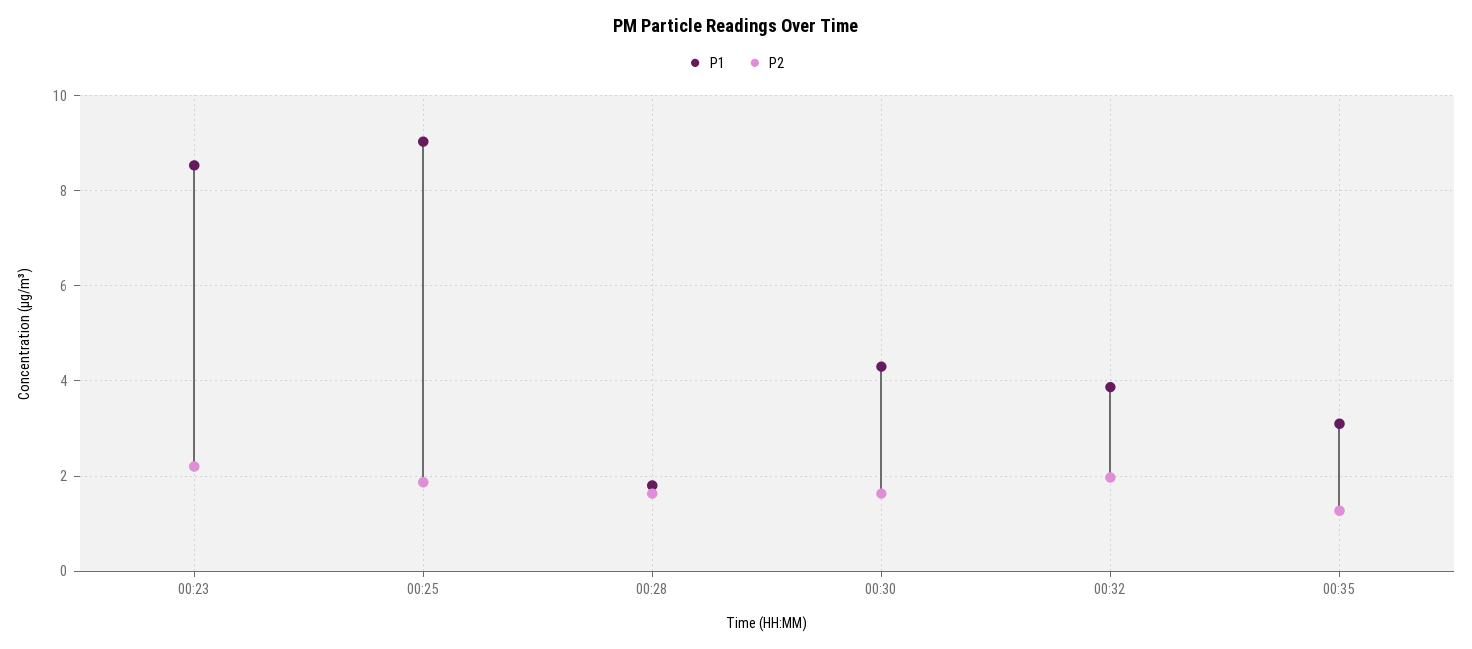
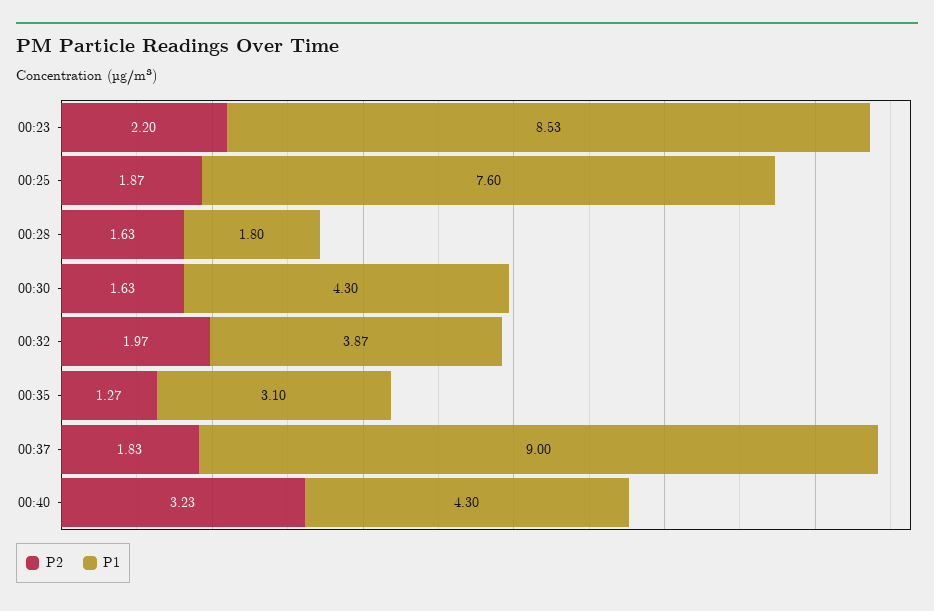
P1, 00:25: 9 -> 7.6
P2, 00:37: none -> 1.83
P1, 00:37: none -> 9
P2, 00:40: none -> 3.23
P1, 00:40: none -> 4.3

